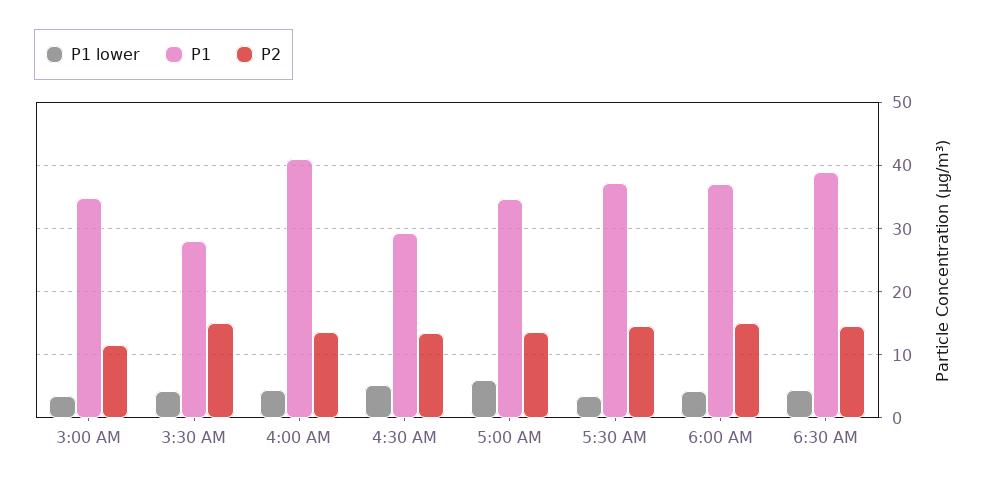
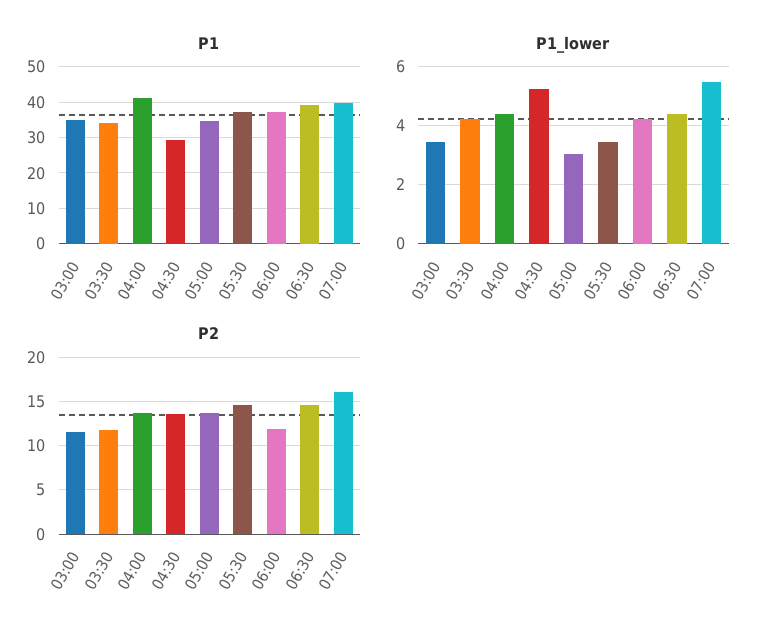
P1, 3:30 AM: 28 -> 34
P2, 3:30 AM: 15 -> 12
P1 lower, 5:00 AM: 6 -> 3
P2, 6:00 AM: 15 -> 12
P1, 07:00: none -> 40
P1 lower, 07:00: none -> 5.5
P2, 07:00: none -> 16

